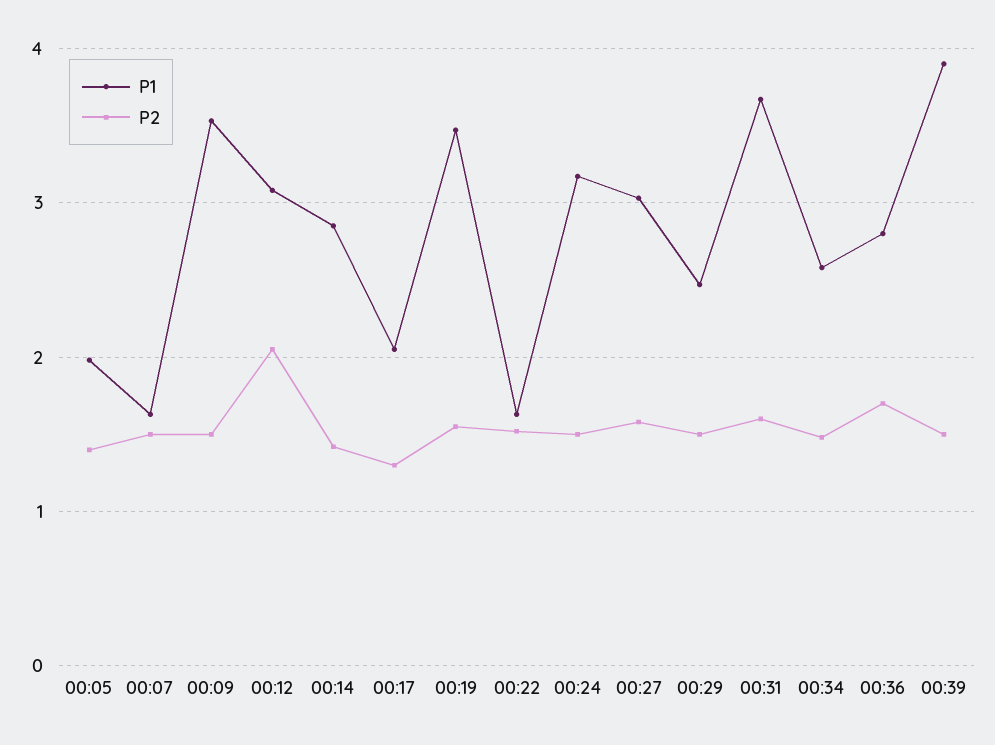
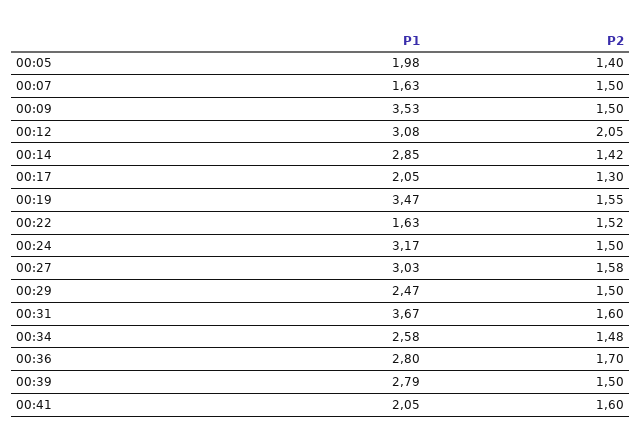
P1, 00:39: 3.9 -> 2.79
P1, 00:41: none -> 2.05
P2, 00:41: none -> 1.6

